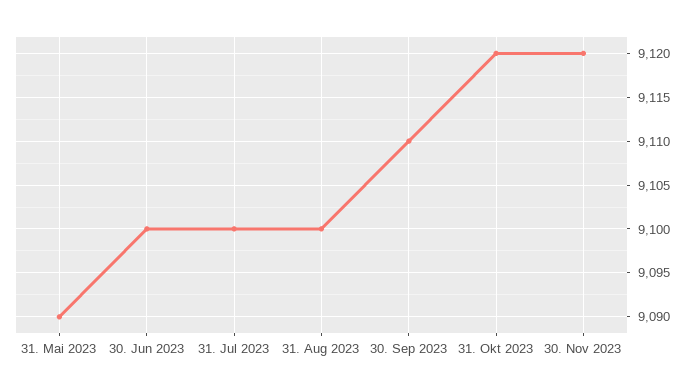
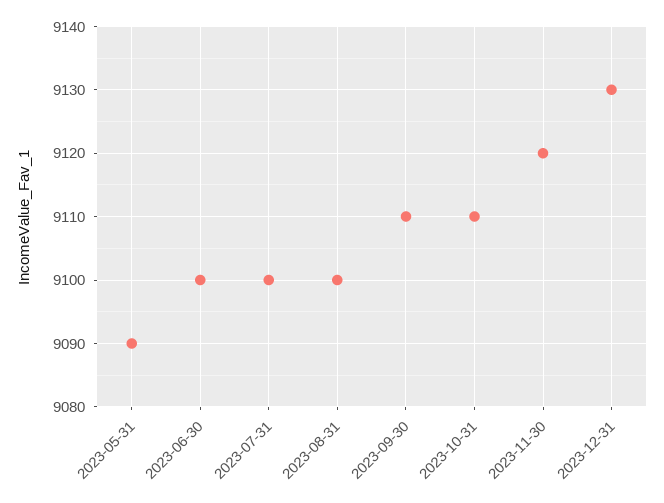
31. Okt 2023: 9120 -> 9110
2023-12-31: none -> 9130

